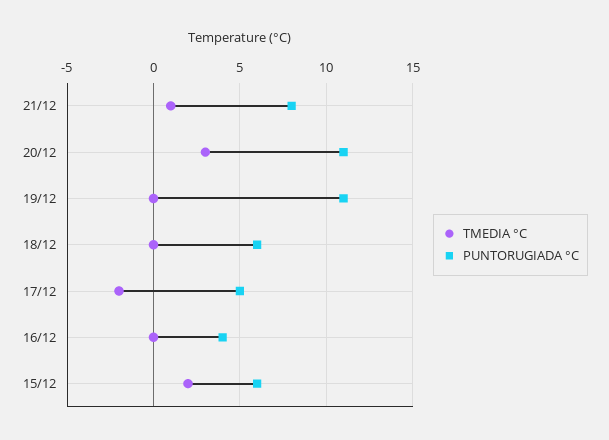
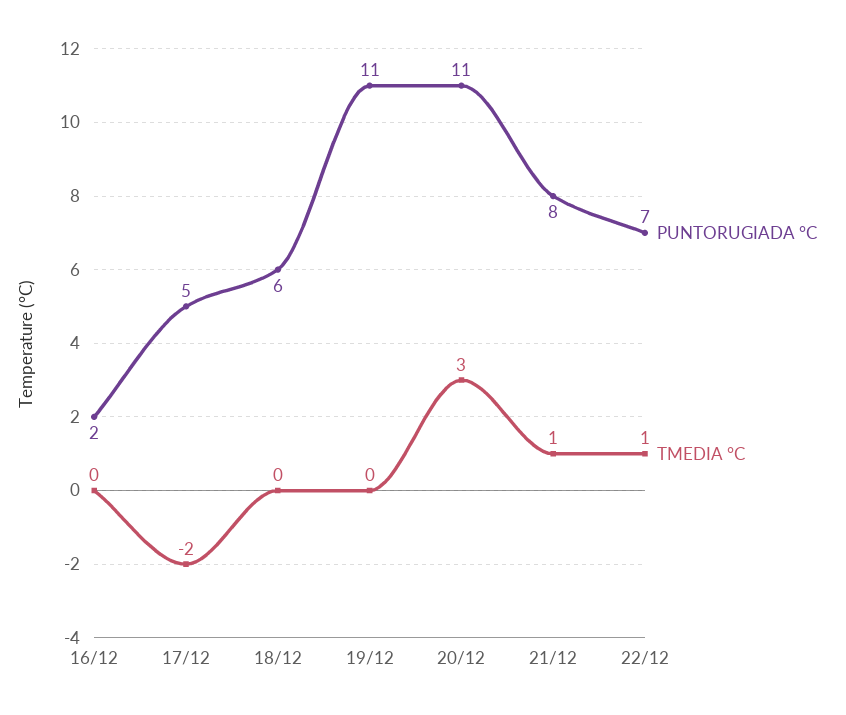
PUNTORUGIADA °C, 16/12: 4 -> 2
TMEDIA °C, 15/12: 2 -> none
PUNTORUGIADA °C, 15/12: 6 -> none
PUNTORUGIADA °C, 22/12: none -> 7
TMEDIA °C, 22/12: none -> 1

